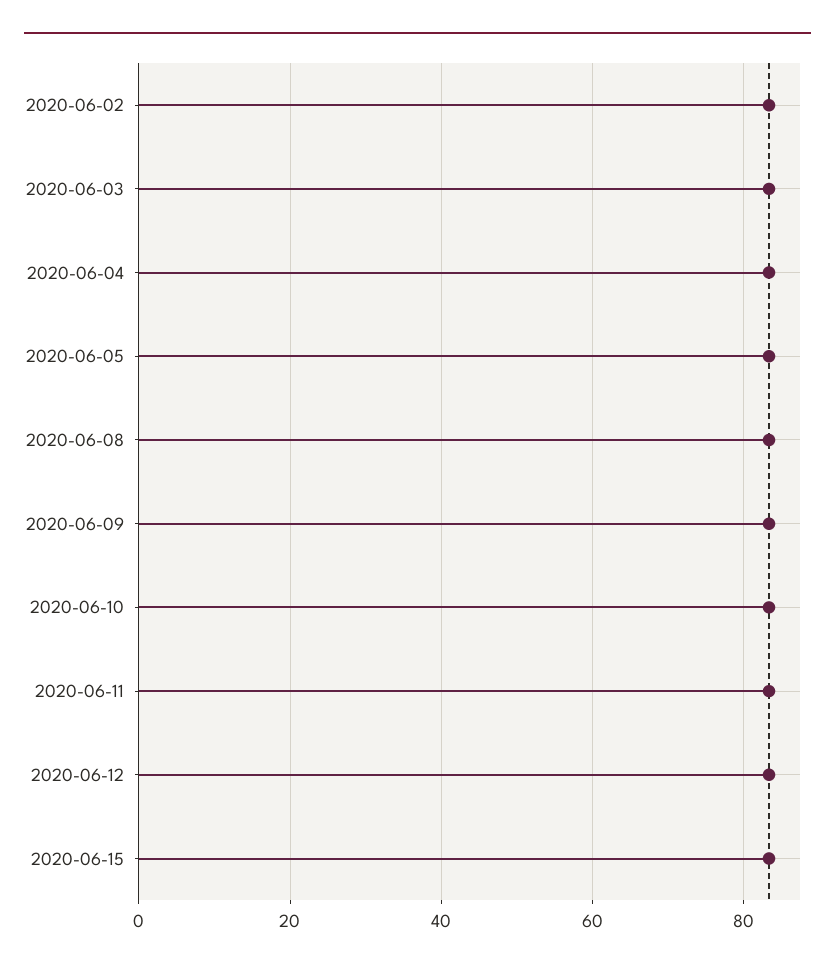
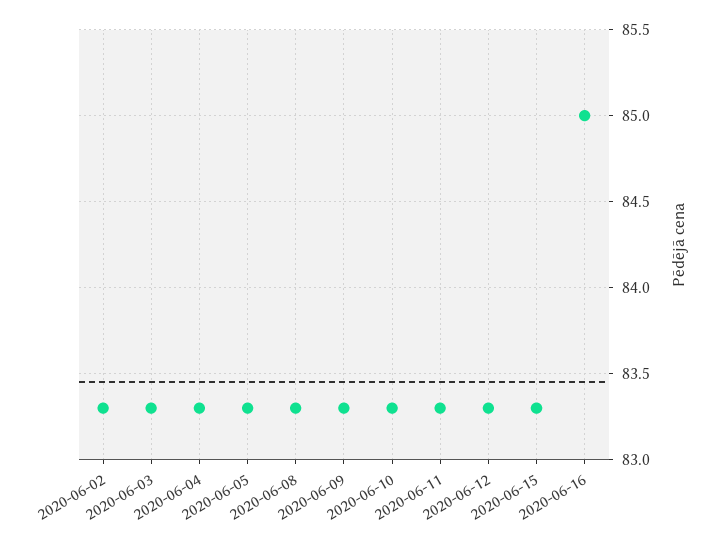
2020-06-16: none -> 85

